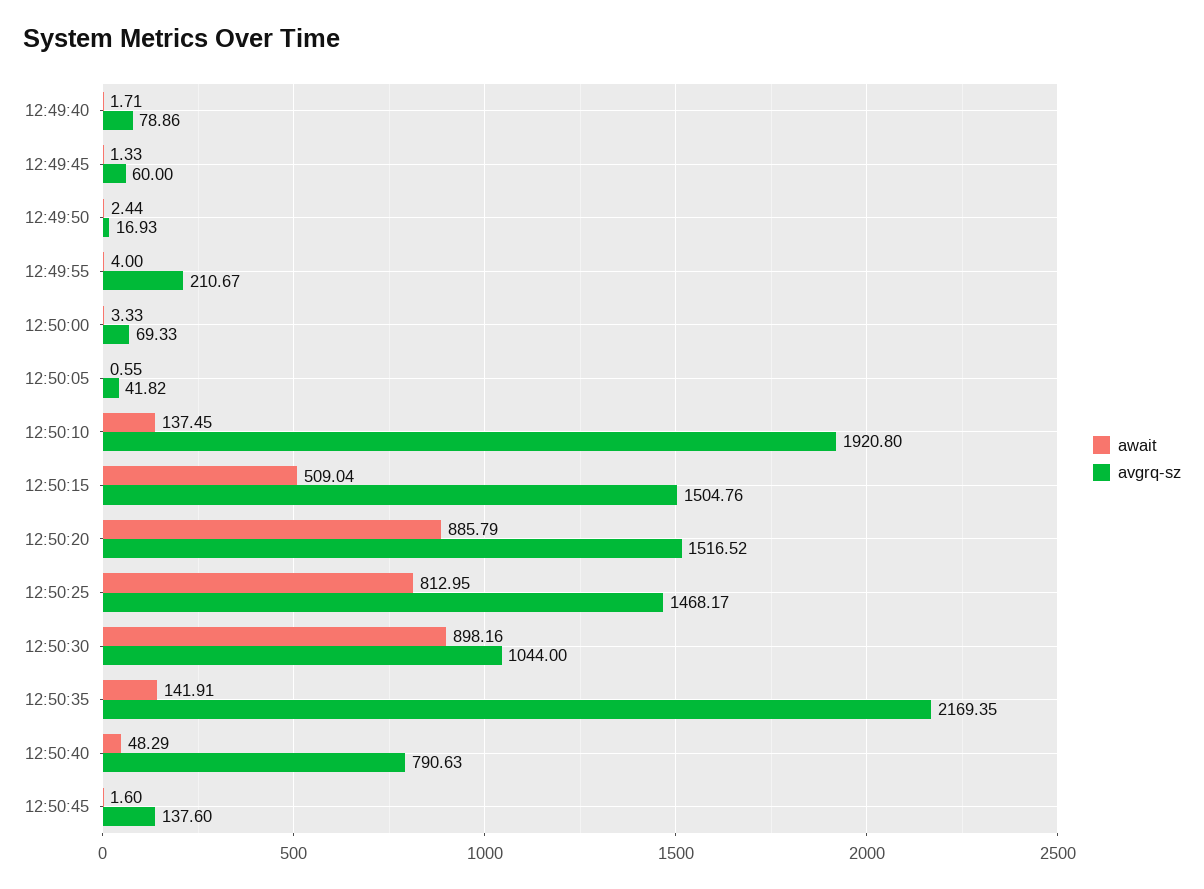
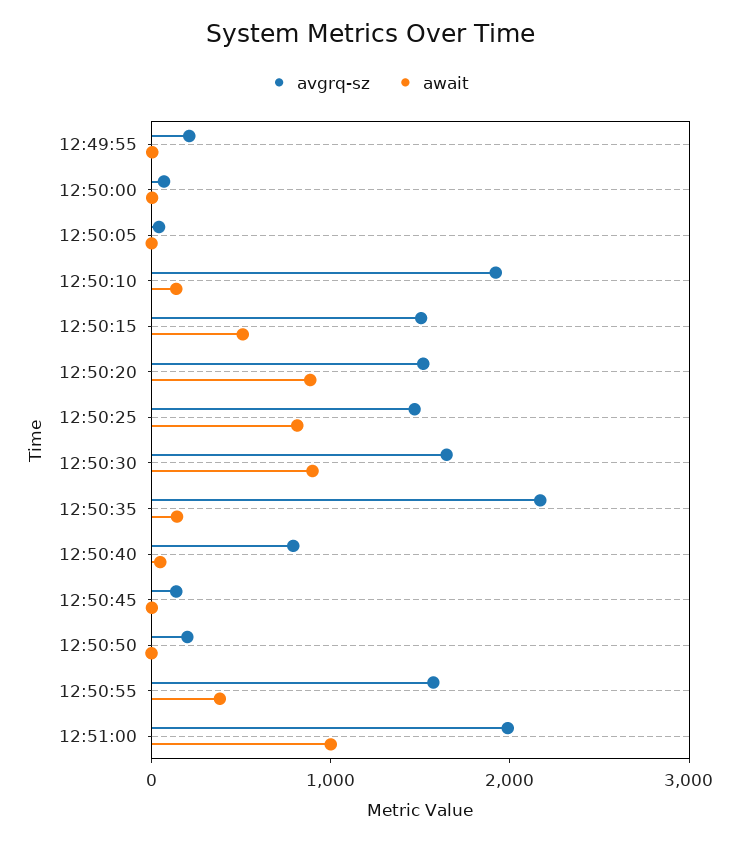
await, 12:49:40: 1.71 -> none
avgrq-sz, 12:49:40: 78.86 -> none
await, 12:49:45: 1.33 -> none
avgrq-sz, 12:49:45: 60 -> none
await, 12:49:50: 2.44 -> none
avgrq-sz, 12:49:50: 16.93 -> none
avgrq-sz, 12:50:30: 1044 -> 1600
avgrq-sz, 12:50:50: none -> 200
await, 12:50:50: none -> 0
avgrq-sz, 12:50:55: none -> 1600
await, 12:50:55: none -> 400
avgrq-sz, 12:51:00: none -> 2000
await, 12:51:00: none -> 1000

